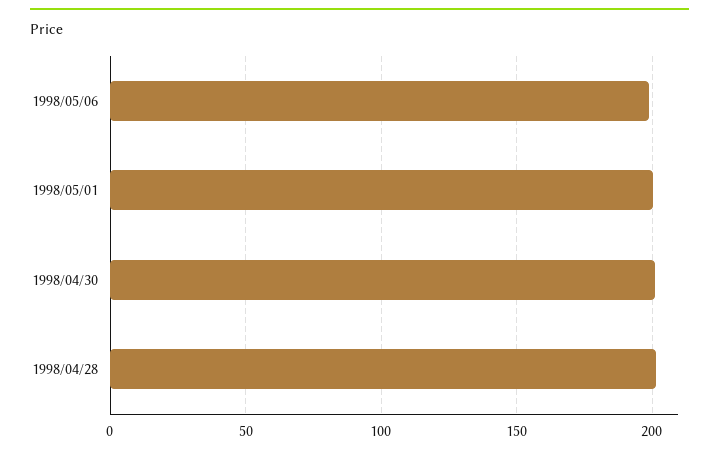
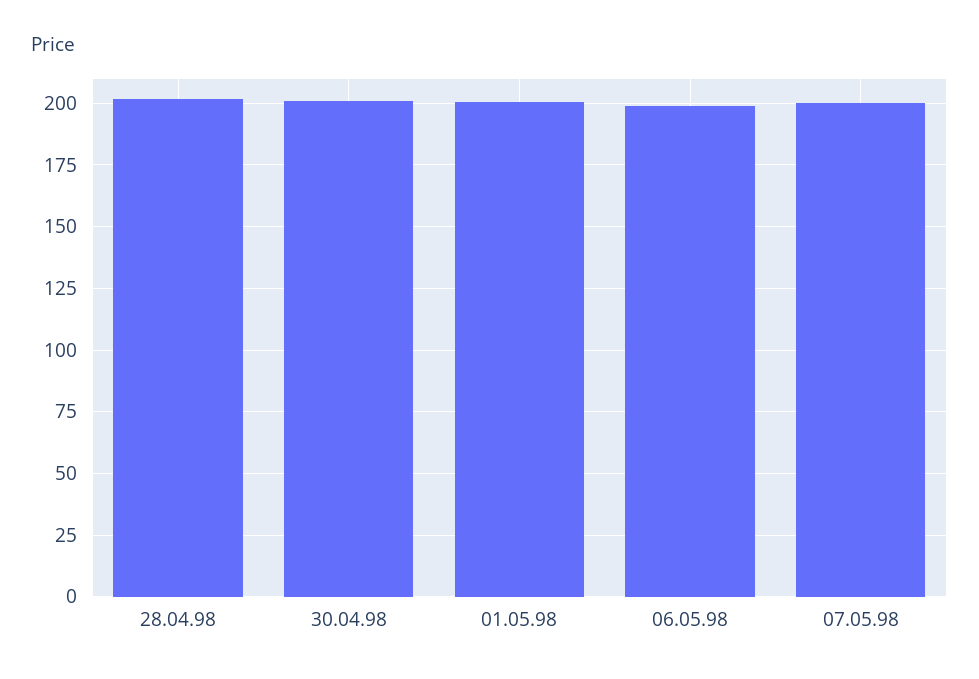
07.05.98: none -> 200

